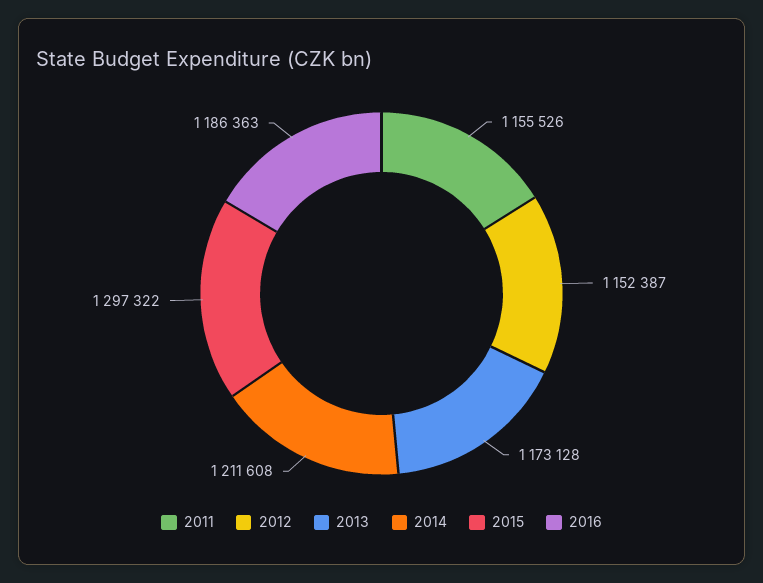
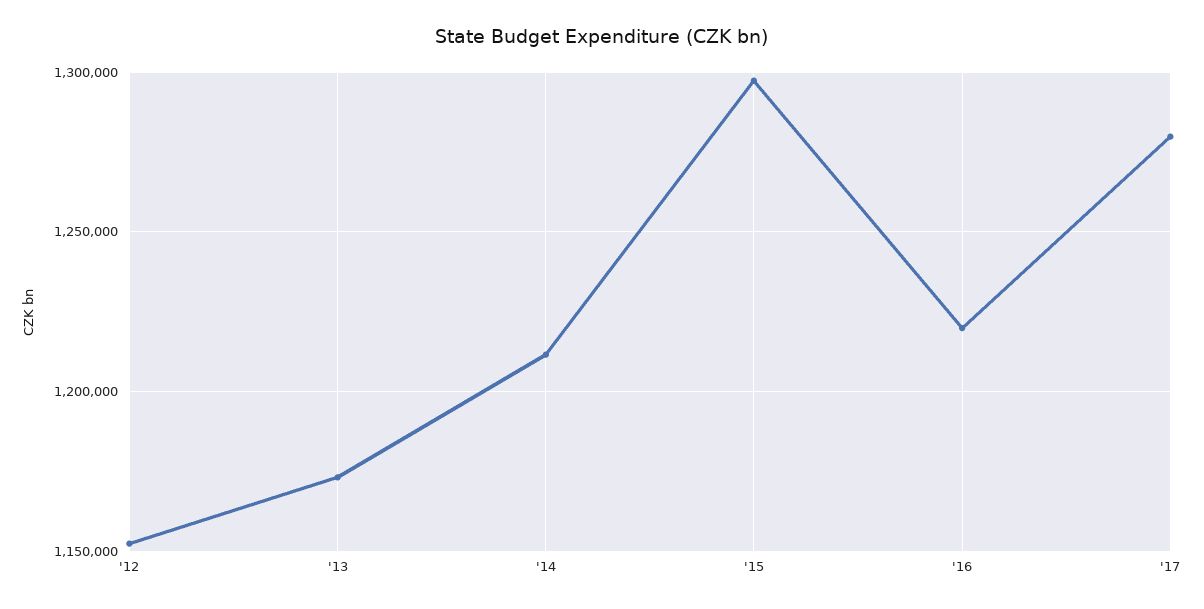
2011: 1155526 -> none
2016: 1186363 -> 1220000
'17: none -> 1280000

